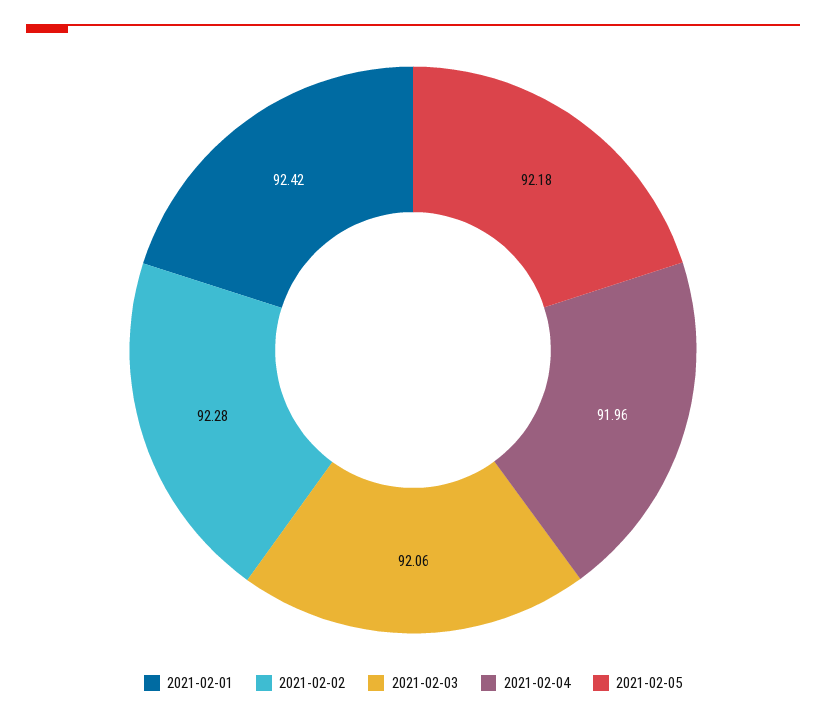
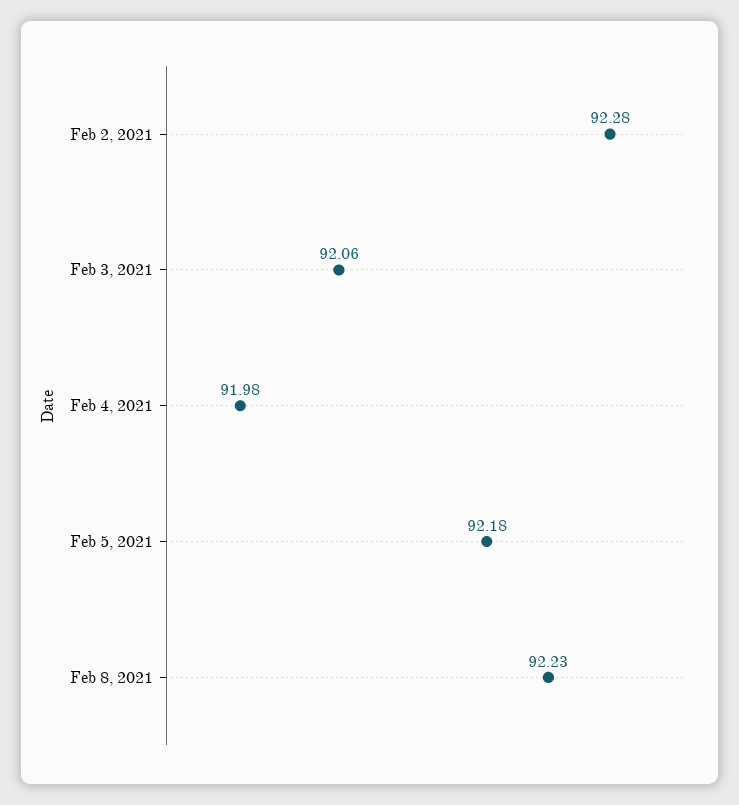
2021-02-01: 92.42 -> none
2021-02-04: 91.96 -> 91.98
Feb 8, 2021: none -> 92.23

